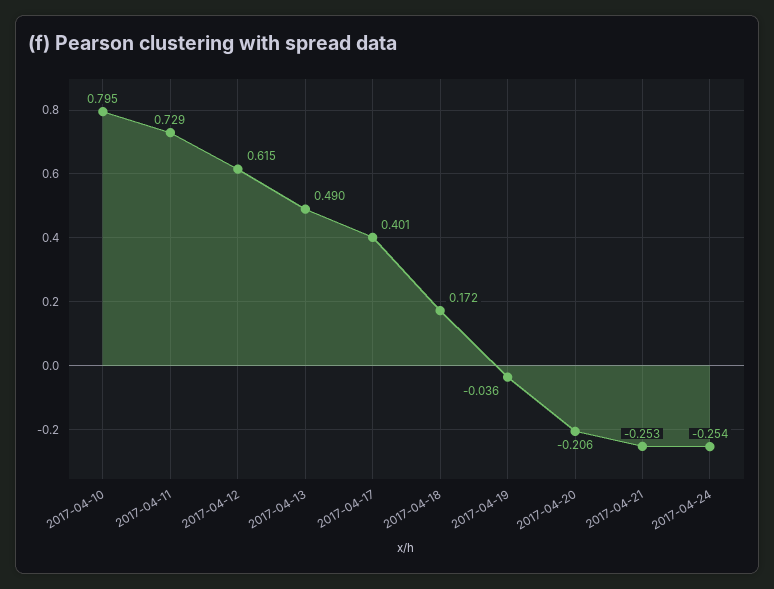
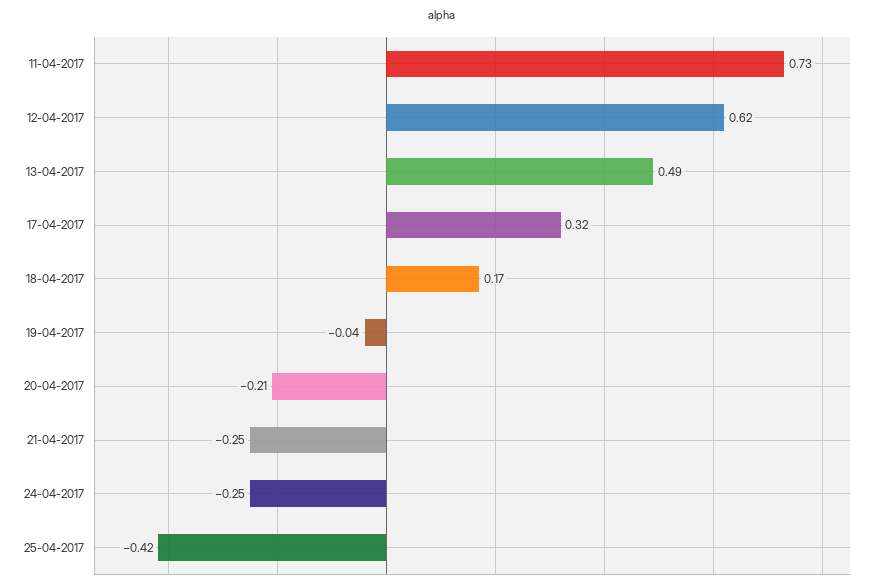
2017-04-10: 0.795 -> none
2017-04-17: 0.401 -> 0.32
25-04-2017: none -> -0.42

